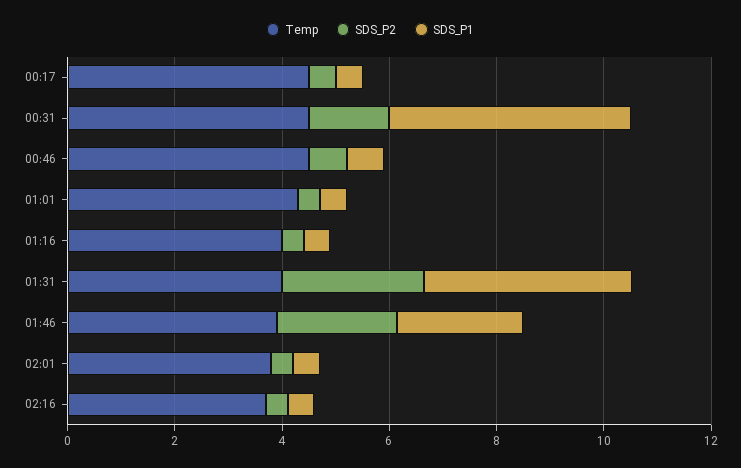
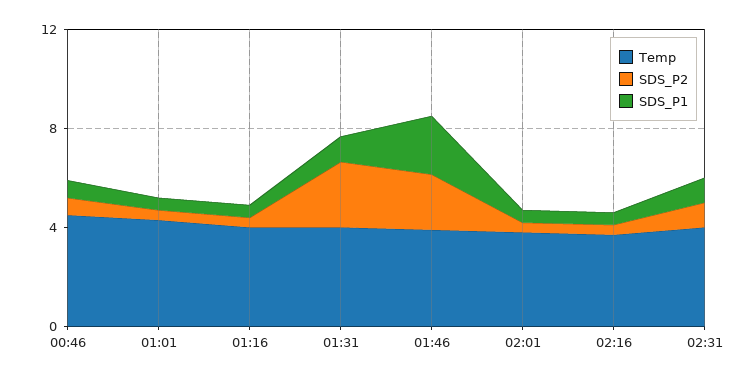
Temp, 00:17: 4.5 -> none
SDS_P2, 00:17: 0.5 -> none
SDS_P1, 00:17: 0.5 -> none
Temp, 00:31: 4.5 -> none
SDS_P2, 00:31: 1.5 -> none
SDS_P1, 00:31: 4.5 -> none
SDS_P1, 01:31: 4 -> 1
Temp, 02:31: none -> 4
SDS_P2, 02:31: none -> 1
SDS_P1, 02:31: none -> 1

